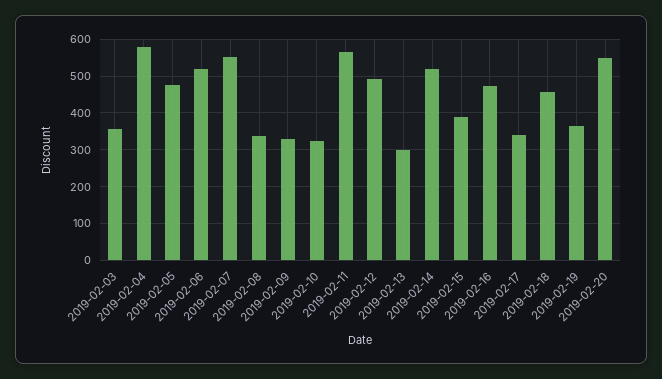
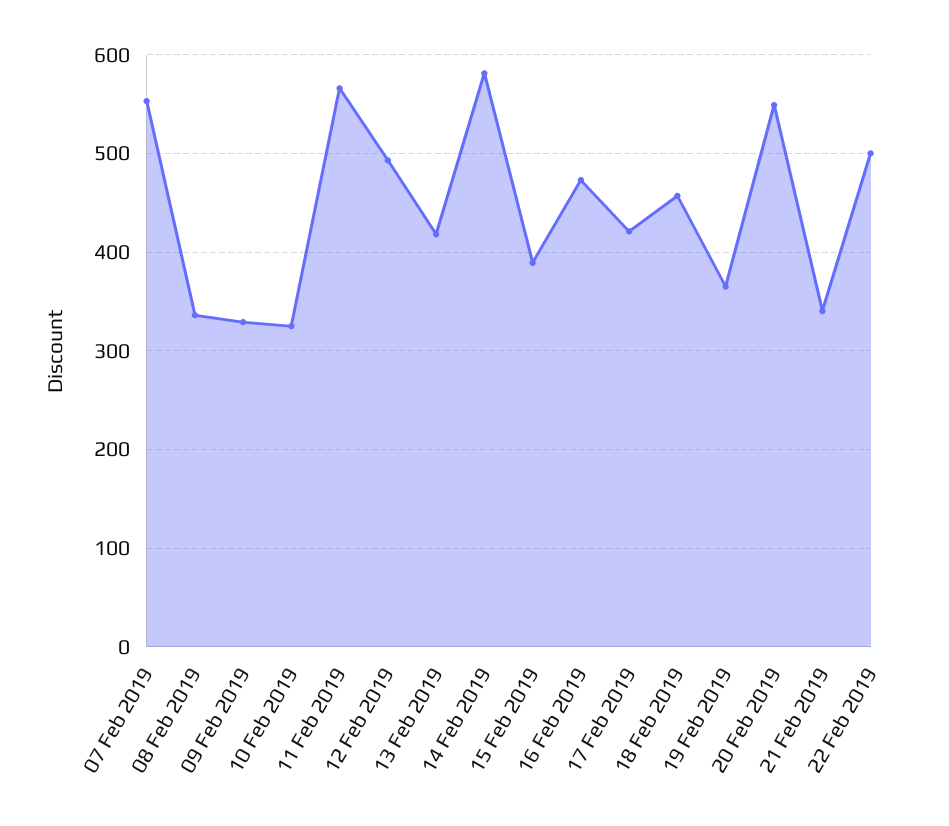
2019-02-03: 360 -> none
2019-02-04: 580 -> none
2019-02-05: 480 -> none
2019-02-06: 520 -> none
2019-02-13: 300 -> 420
2019-02-14: 520 -> 580
2019-02-17: 340 -> 420
21 Feb 2019: none -> 340
22 Feb 2019: none -> 500

